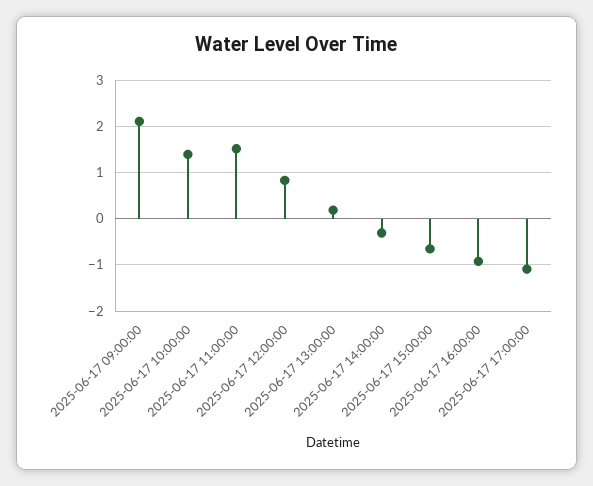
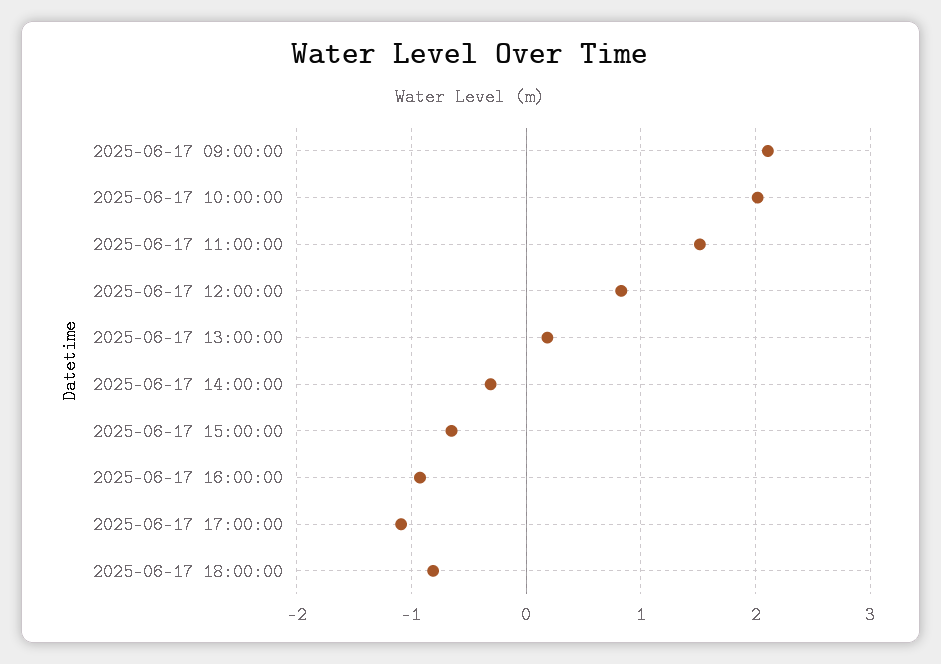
2025-06-17 10:00:00: 1.4 -> 2
2025-06-17 18:00:00: none -> -0.8

